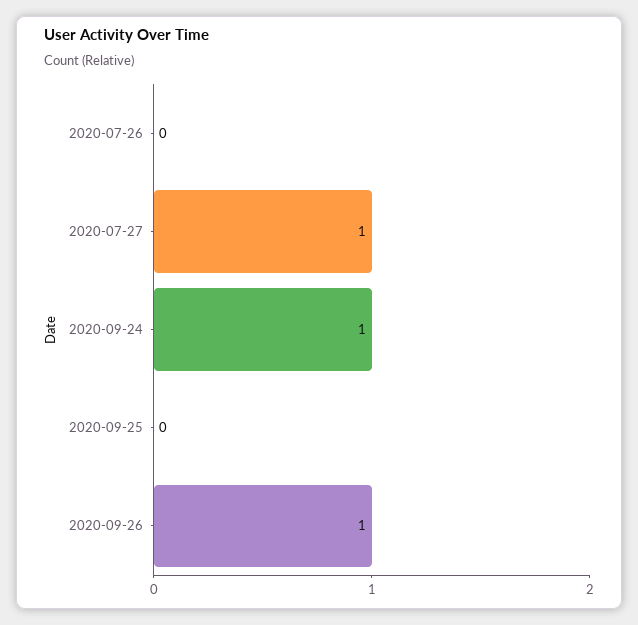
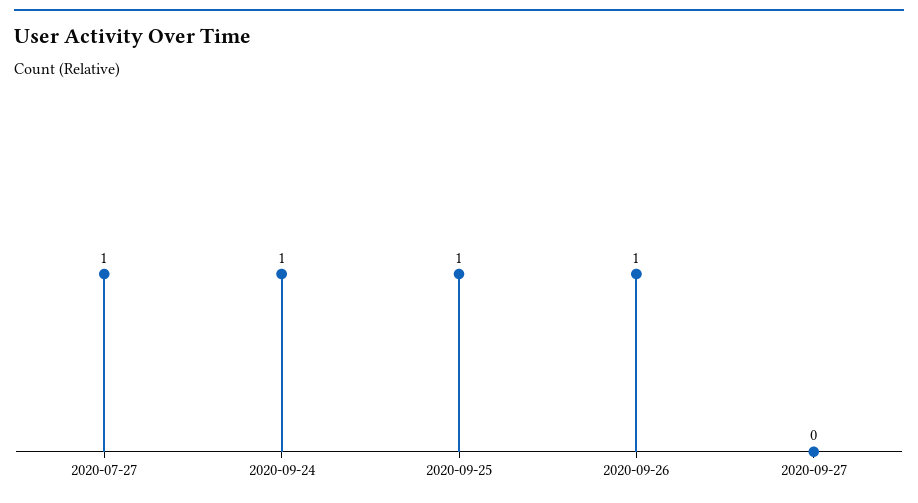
2020-07-26: 0 -> none
2020-09-25: 0 -> 1
2020-09-27: none -> 0

